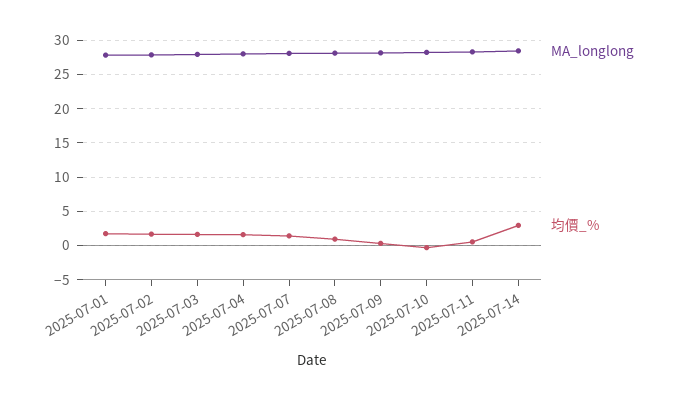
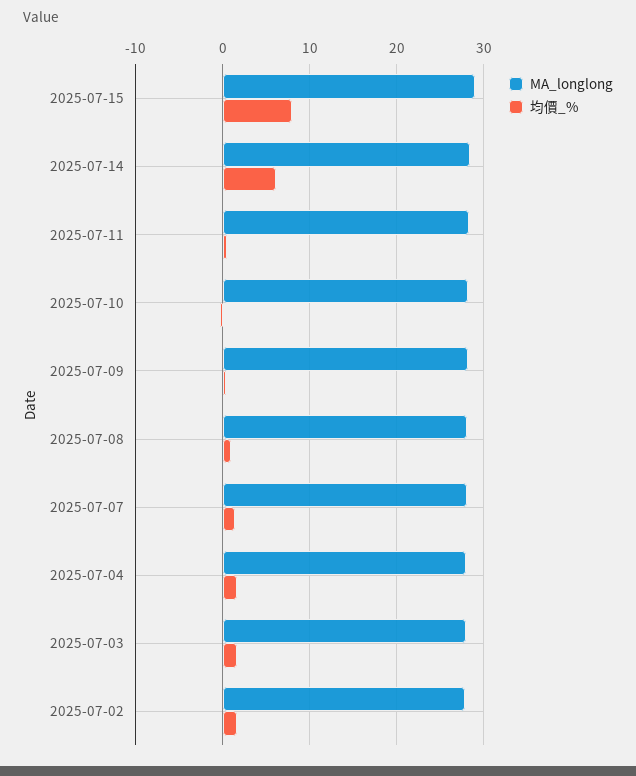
MA_longlong, 2025-07-01: 28 -> none
均價_%, 2025-07-01: 2 -> none
均價_%, 2025-07-14: 3 -> 6
MA_longlong, 2025-07-15: none -> 29
均價_%, 2025-07-15: none -> 8

